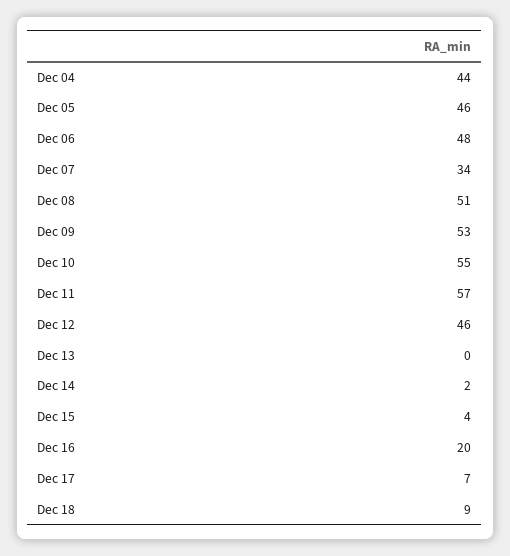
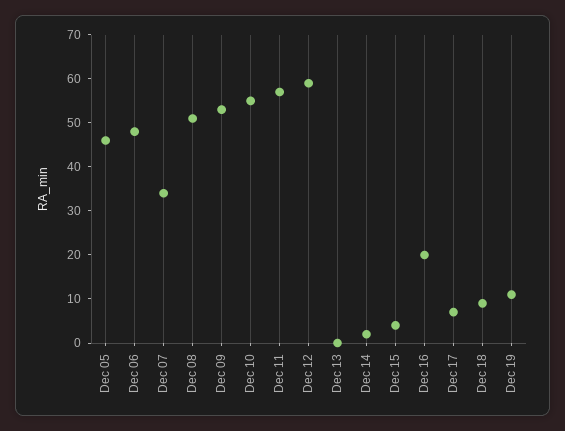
Dec 04: 44 -> none
Dec 12: 46 -> 60
Dec 19: none -> 10

